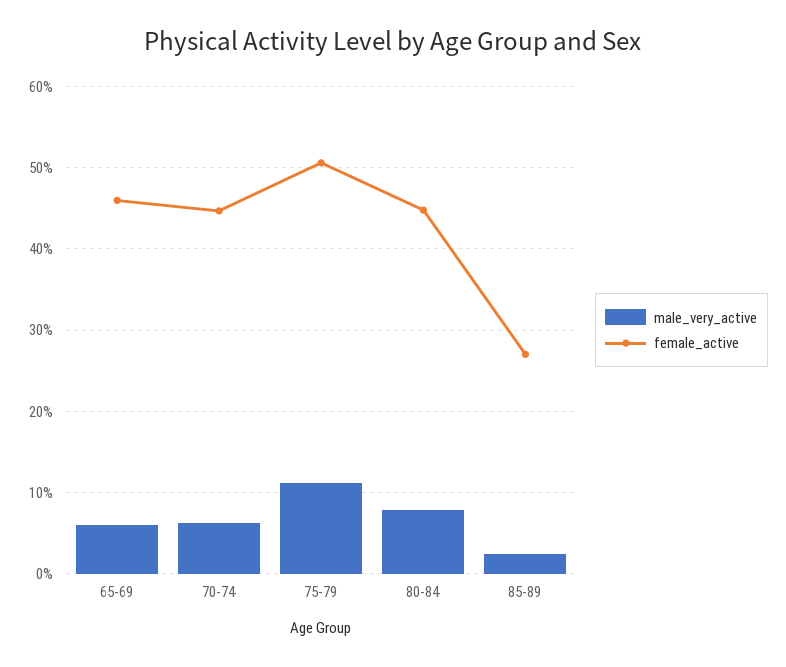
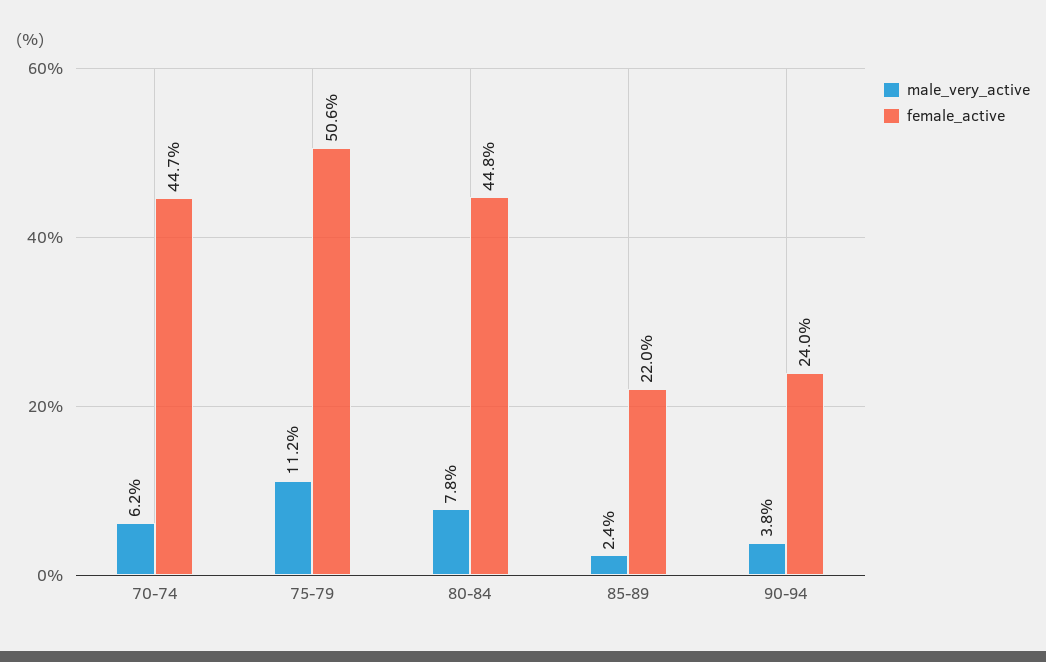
male_very_active, 65-69: 6 -> none
female_active, 65-69: 46 -> none
female_active, 85-89: 27 -> 22
male_very_active, 90-94: none -> 3.8
female_active, 90-94: none -> 24

